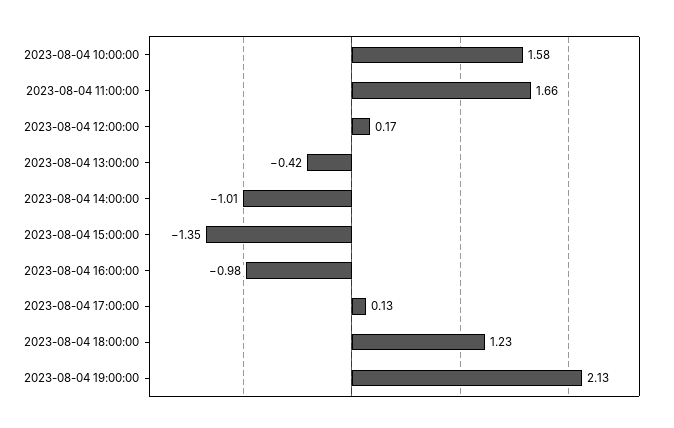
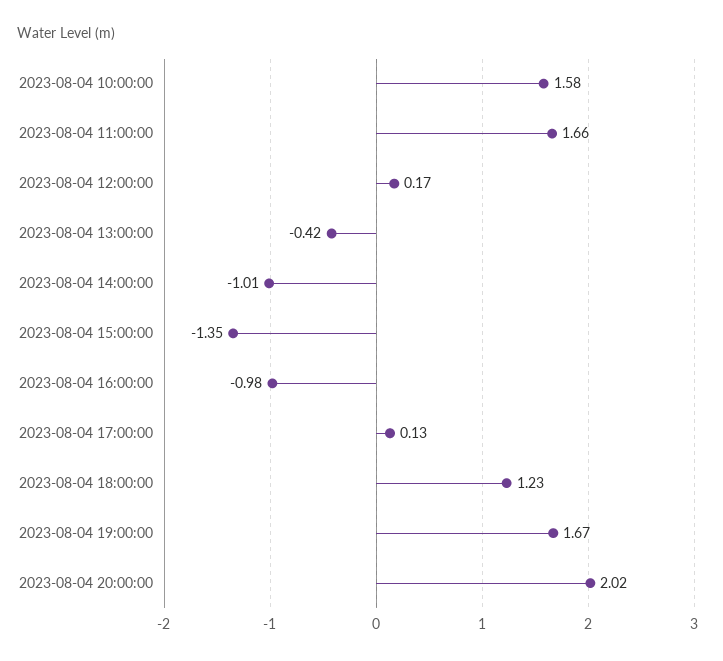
2023-08-04 19:00:00: 2.13 -> 1.67
2023-08-04 20:00:00: none -> 2.02

